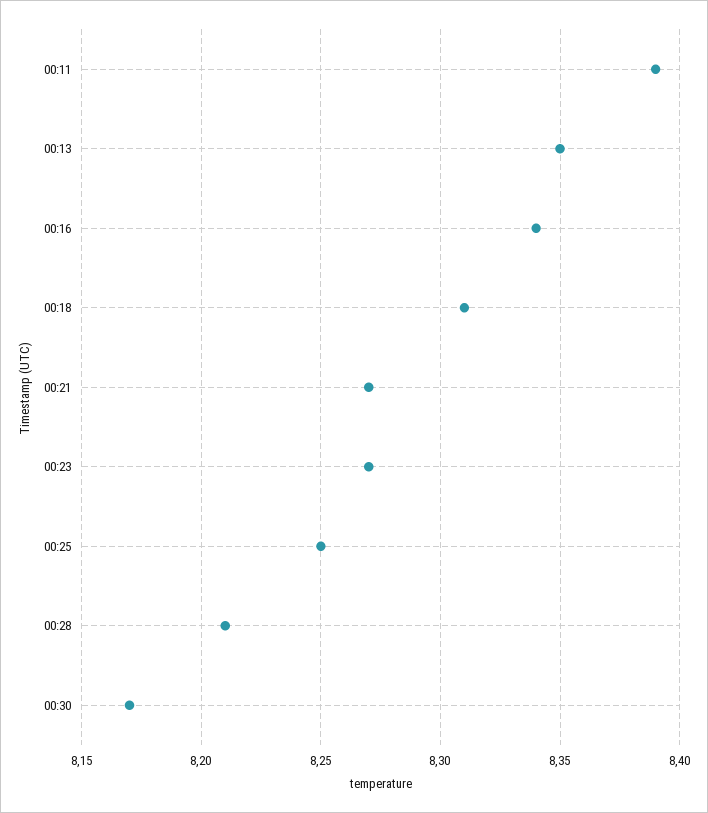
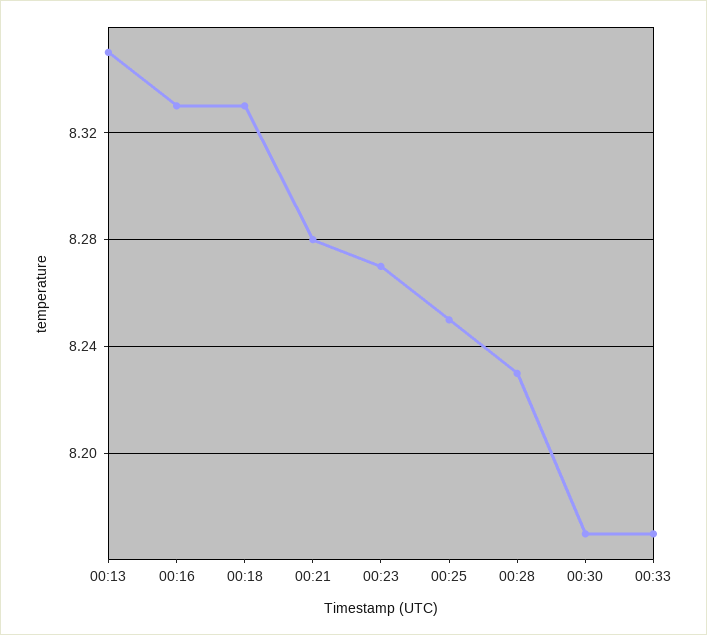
00:11: 8.39 -> none
00:16: 8.34 -> 8.33
00:18: 8.31 -> 8.33
00:21: 8.27 -> 8.28
00:28: 8.21 -> 8.23
00:33: none -> 8.17

